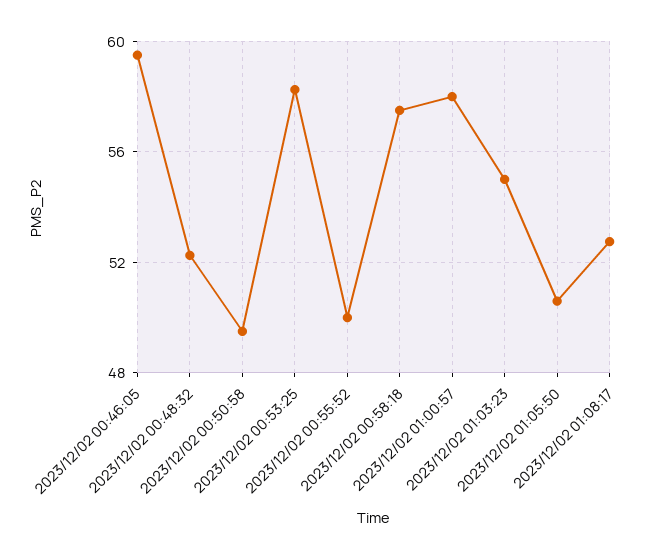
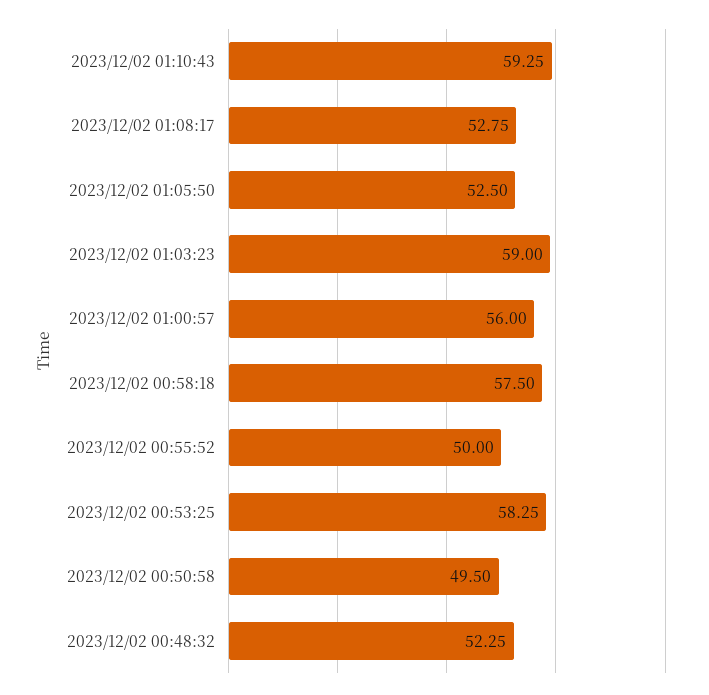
2023/12/02 00:46:05: 59.5 -> none
2023/12/02 01:00:57: 58 -> 56
2023/12/02 01:03:23: 55 -> 59
2023/12/02 01:05:50: 50.5 -> 52.5
2023/12/02 01:10:43: none -> 59.25

